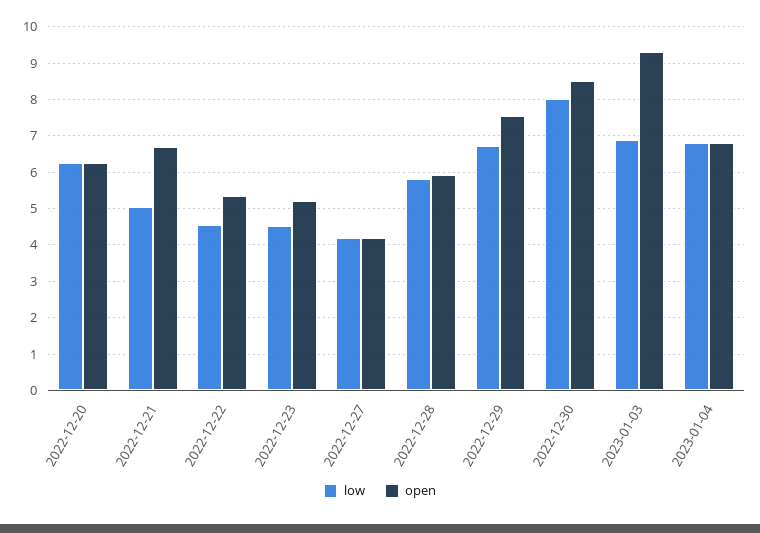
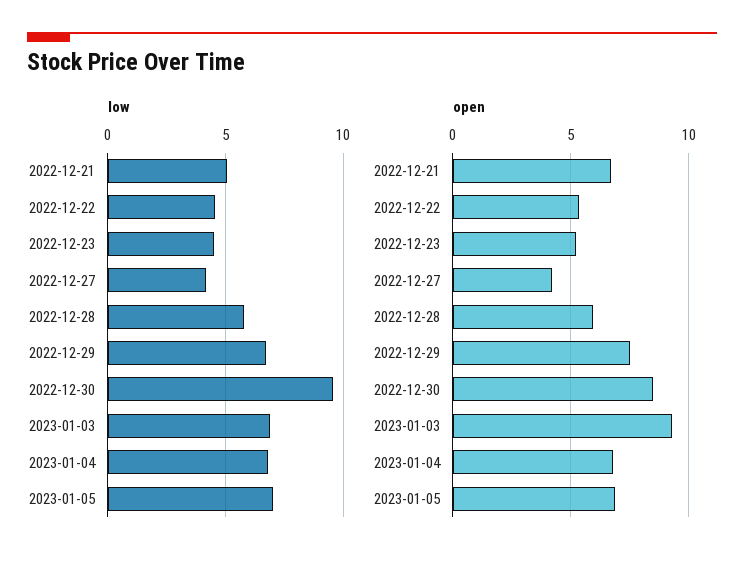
low, 2022-12-20: 6.2 -> none
open, 2022-12-20: 6.2 -> none
low, 2022-12-30: 8 -> 9.5
low, 2023-01-05: none -> 7
open, 2023-01-05: none -> 7

